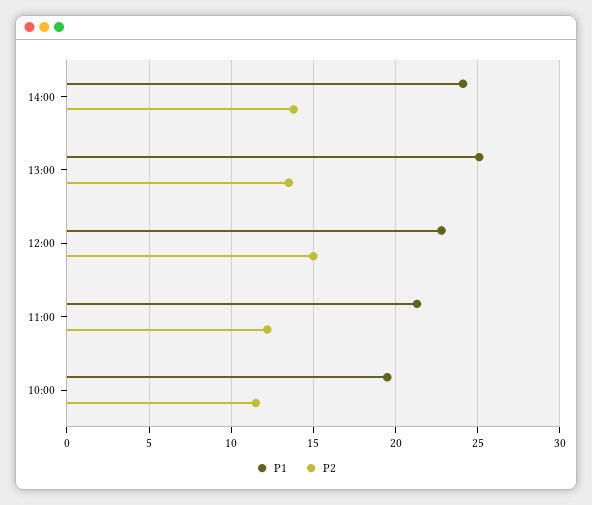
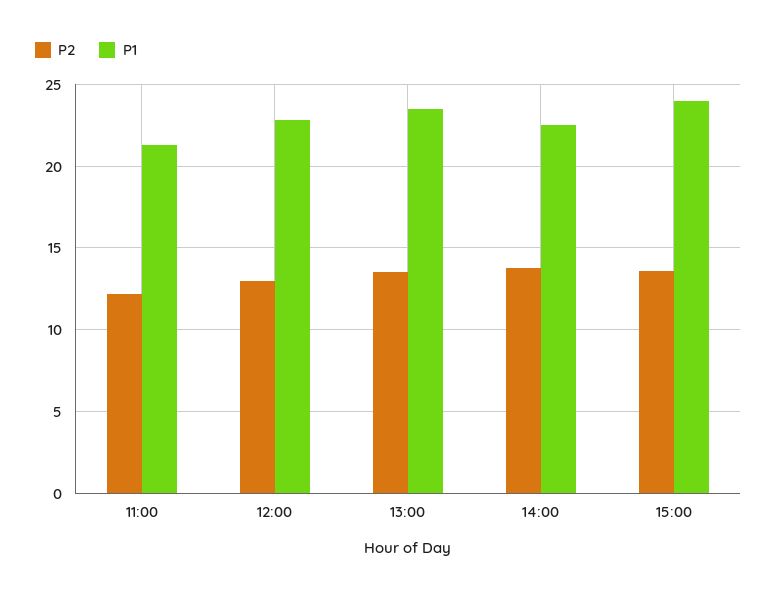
P1, 14:00: 24 -> 22.5
P1, 13:00: 25 -> 23.5
P2, 12:00: 15 -> 13
P1, 10:00: 19.5 -> none
P2, 10:00: 11.5 -> none
P2, 15:00: none -> 13.5
P1, 15:00: none -> 24

